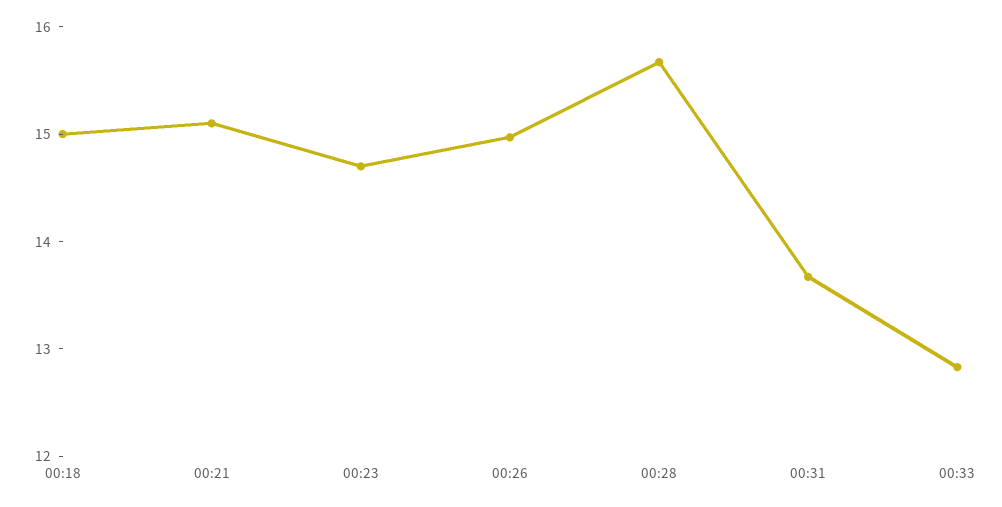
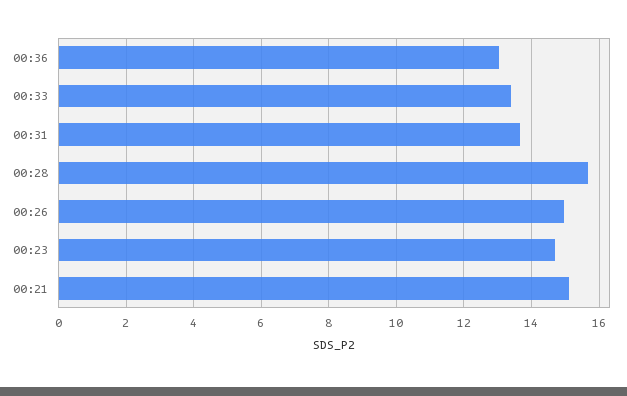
00:18: 15 -> none
00:33: 12.8 -> 13.4
00:36: none -> 13

